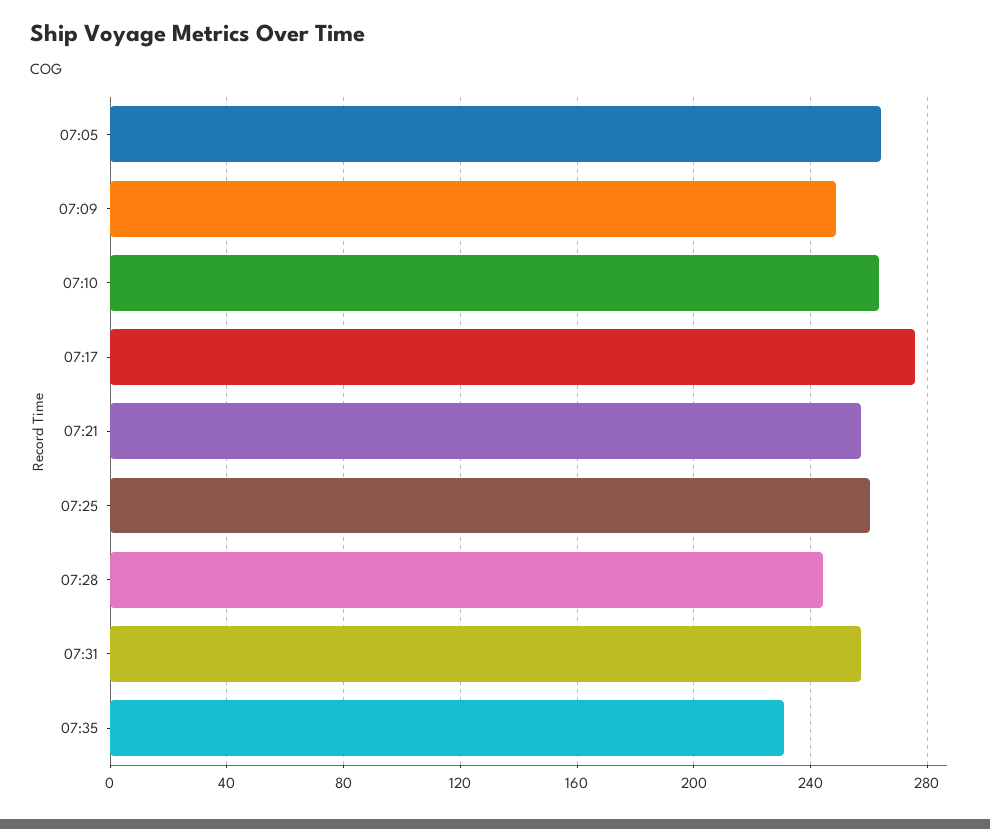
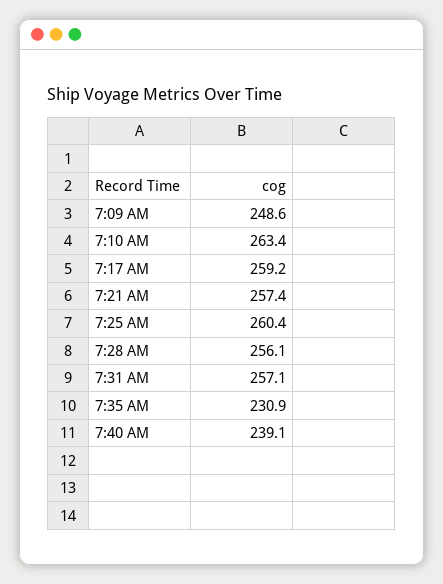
07:05: 265 -> none
07:17: 275 -> 259.2
07:28: 245 -> 256.1
7:40 AM: none -> 239.1

